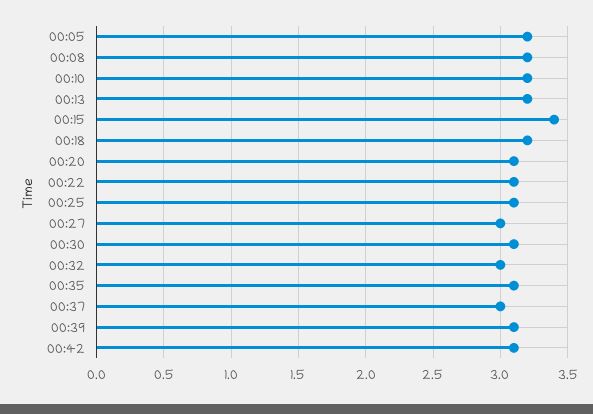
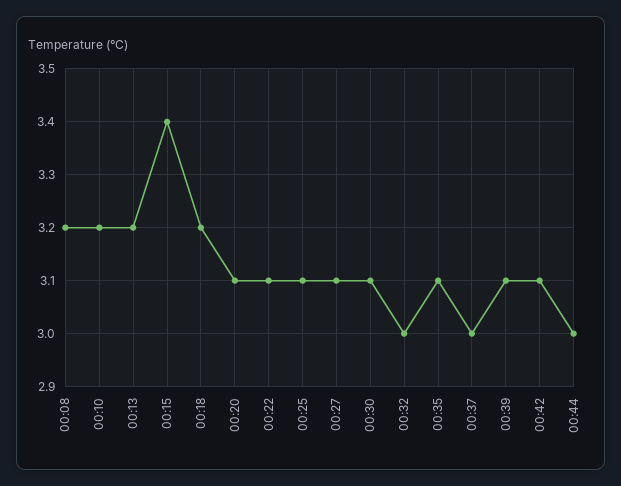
00:05: 3.2 -> none
00:27: 3 -> 3.1
00:44: none -> 3

